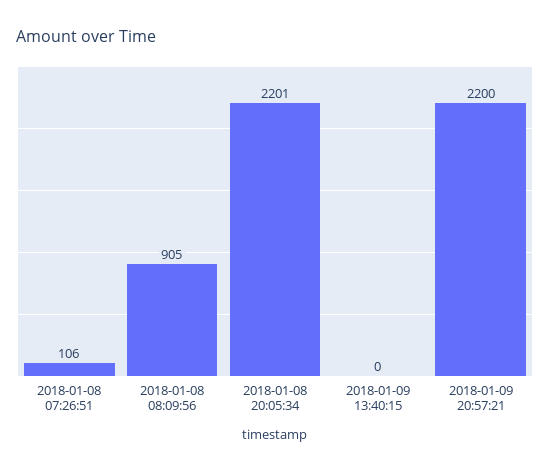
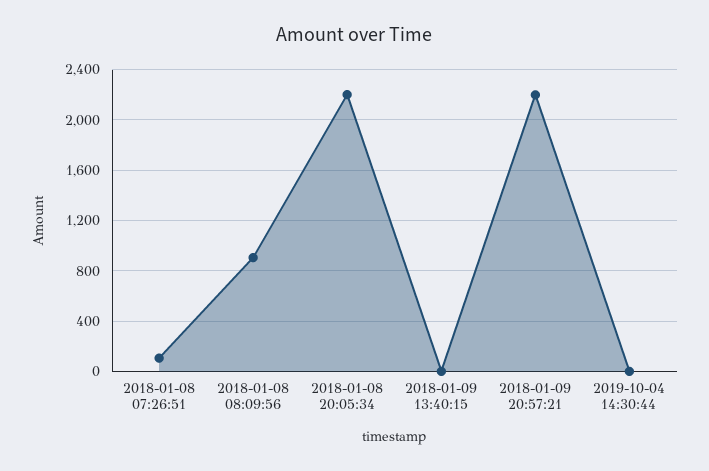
2019-10-04 14:30:44: none -> 0

